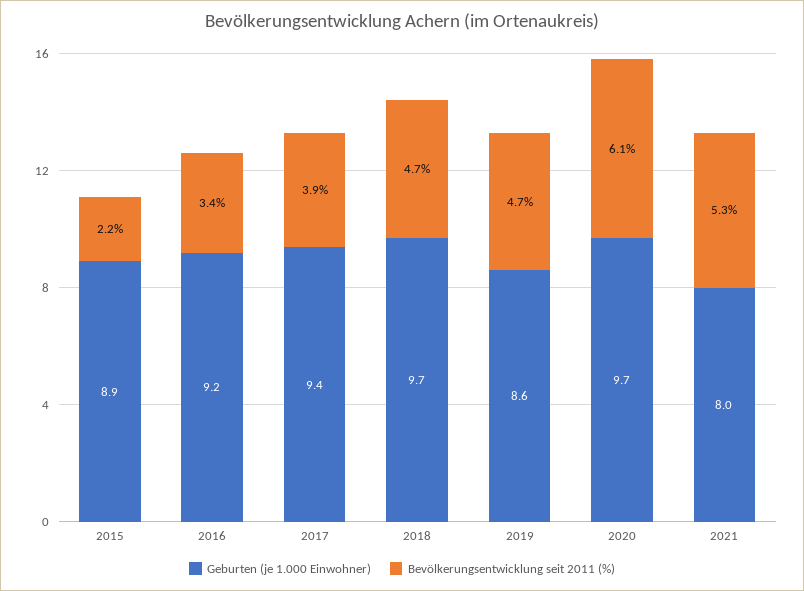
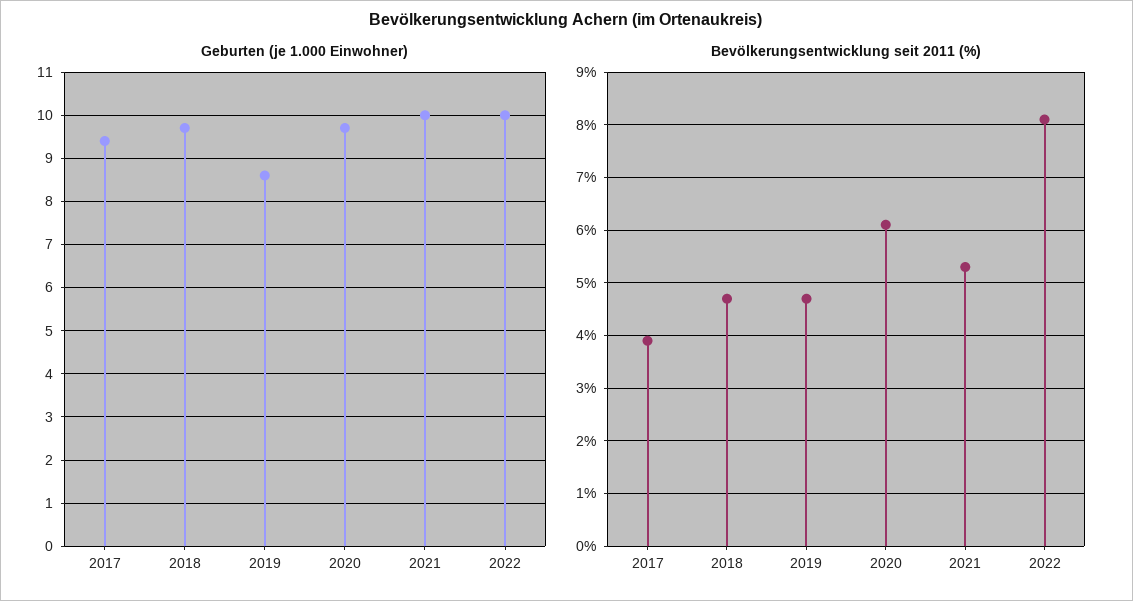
Geburten (je 1.000 Einwohner), 2015: 8.9 -> none
Bevölkerungsentwicklung seit 2011 (%), 2015: 2.2 -> none
Geburten (je 1.000 Einwohner), 2016: 9.2 -> none
Bevölkerungsentwicklung seit 2011 (%), 2016: 3.4 -> none
Geburten (je 1.000 Einwohner), 2021: 8 -> 10
Geburten (je 1.000 Einwohner), 2022: none -> 10
Bevölkerungsentwicklung seit 2011 (%), 2022: none -> 8

